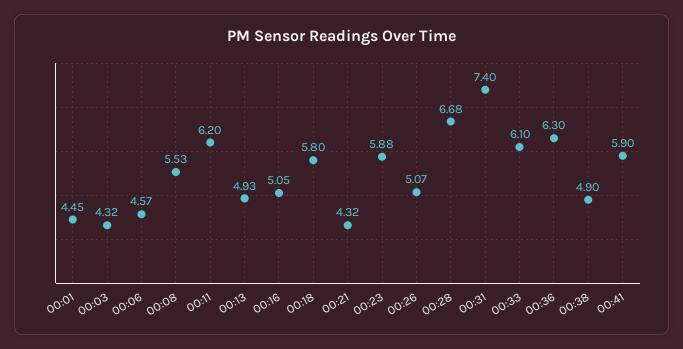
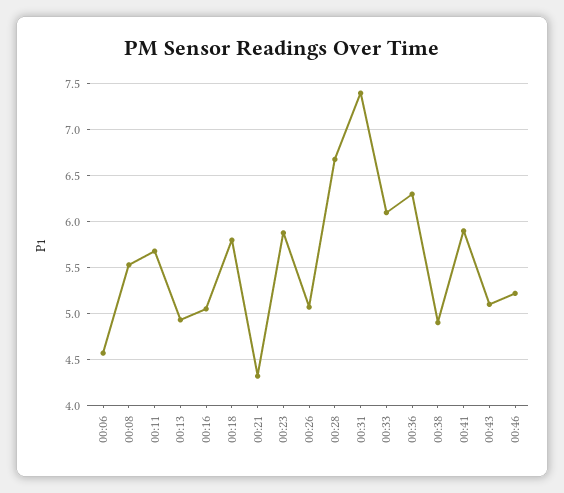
00:01: 4.45 -> none
00:03: 4.32 -> none
00:11: 6.2 -> 5.7
00:43: none -> 5.1
00:46: none -> 5.2

